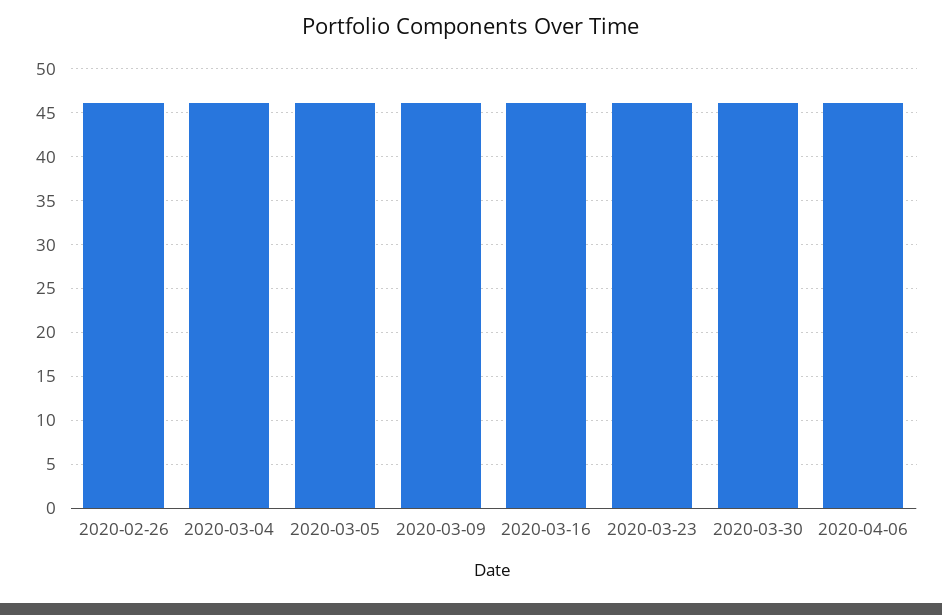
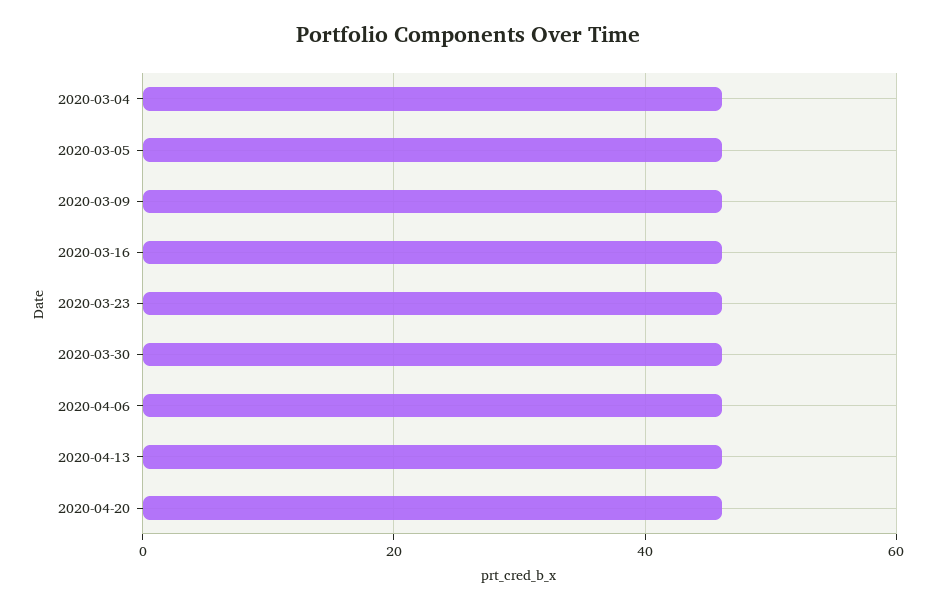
2020-02-26: 46 -> none
2020-04-13: none -> 46
2020-04-20: none -> 46

